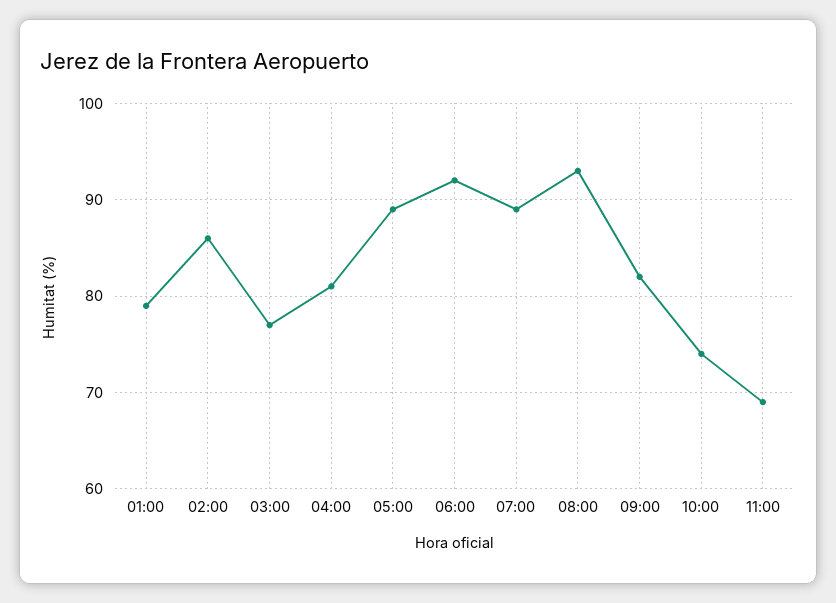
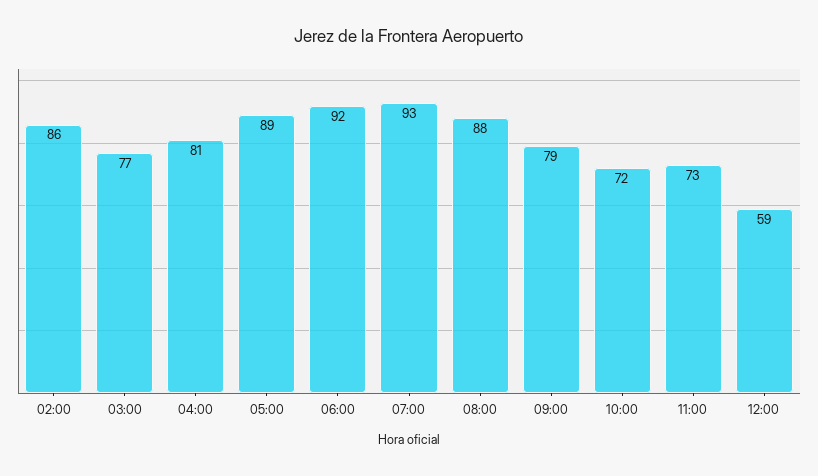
01:00: 79 -> none
07:00: 89 -> 93
08:00: 93 -> 88
09:00: 82 -> 79
10:00: 74 -> 72
11:00: 69 -> 73
12:00: none -> 59

